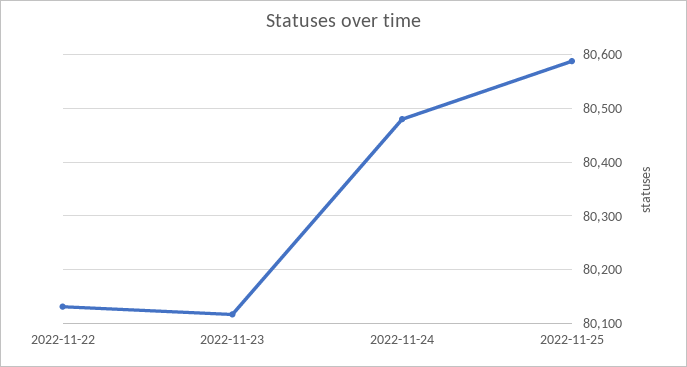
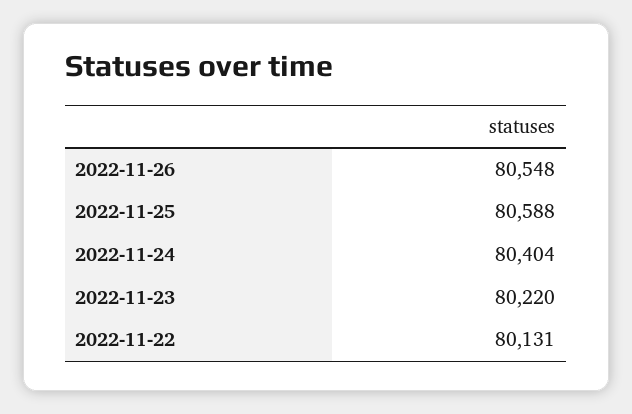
2022-11-23: 80120 -> 80220
2022-11-24: 80480 -> 80404
2022-11-26: none -> 80548

